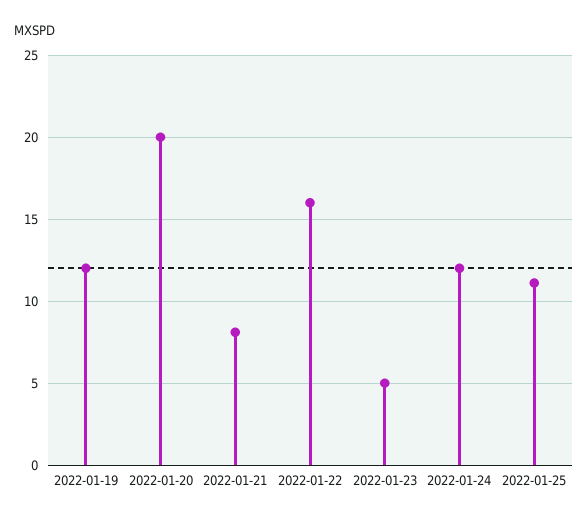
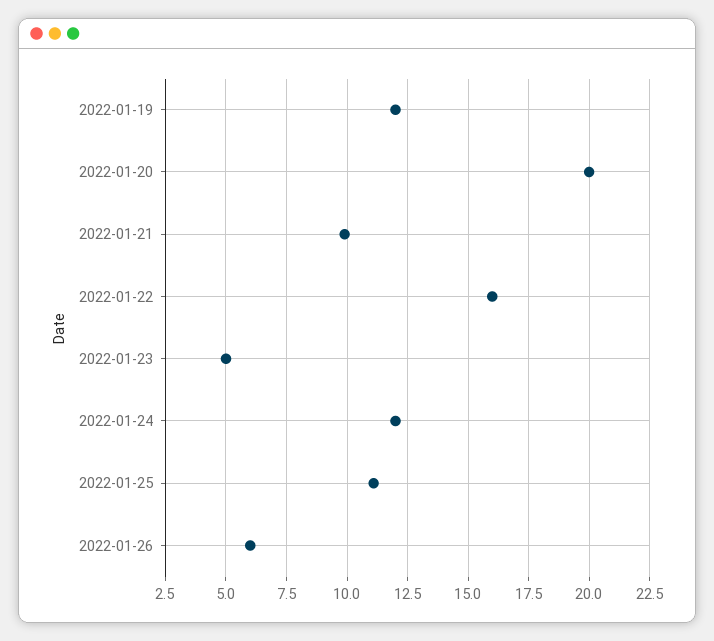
2022-01-21: 8 -> 10
2022-01-26: none -> 6

